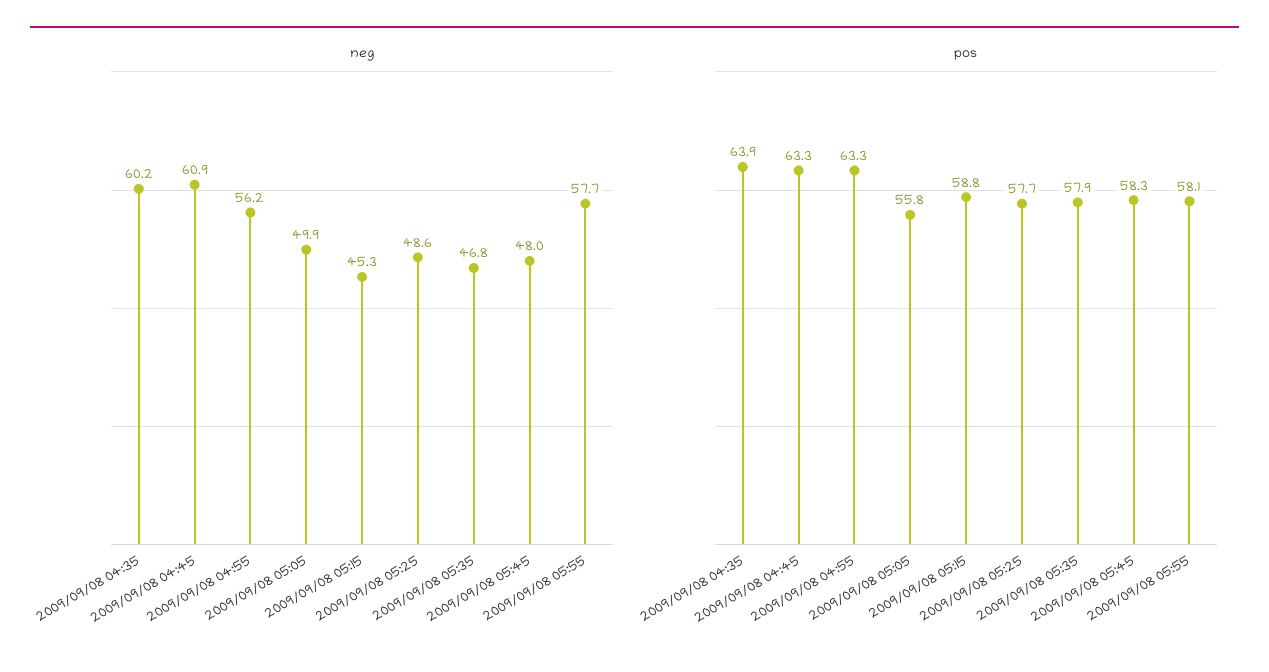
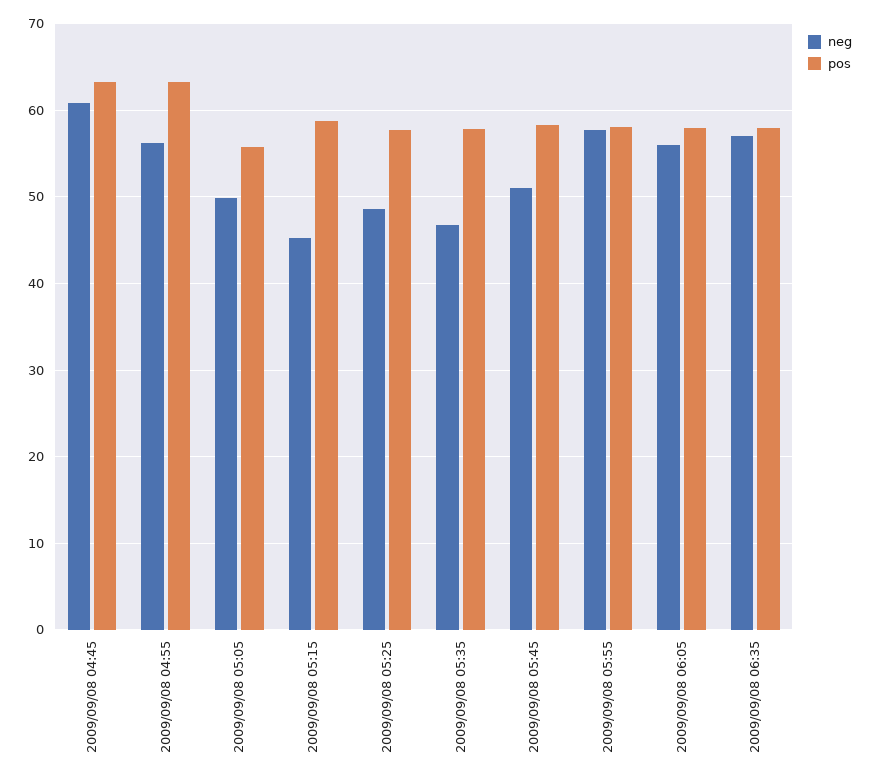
neg, 2009/09/08 04:35: 60.2 -> none
neg, 2009/09/08 05:45: 48 -> 51
pos, 2009/09/08 04:35: 63.9 -> none
neg, 2009/09/08 06:05: none -> 56
pos, 2009/09/08 06:05: none -> 58
neg, 2009/09/08 06:35: none -> 57
pos, 2009/09/08 06:35: none -> 58

